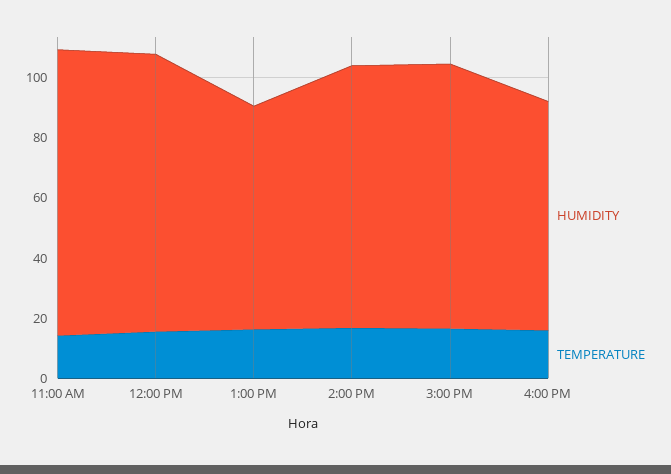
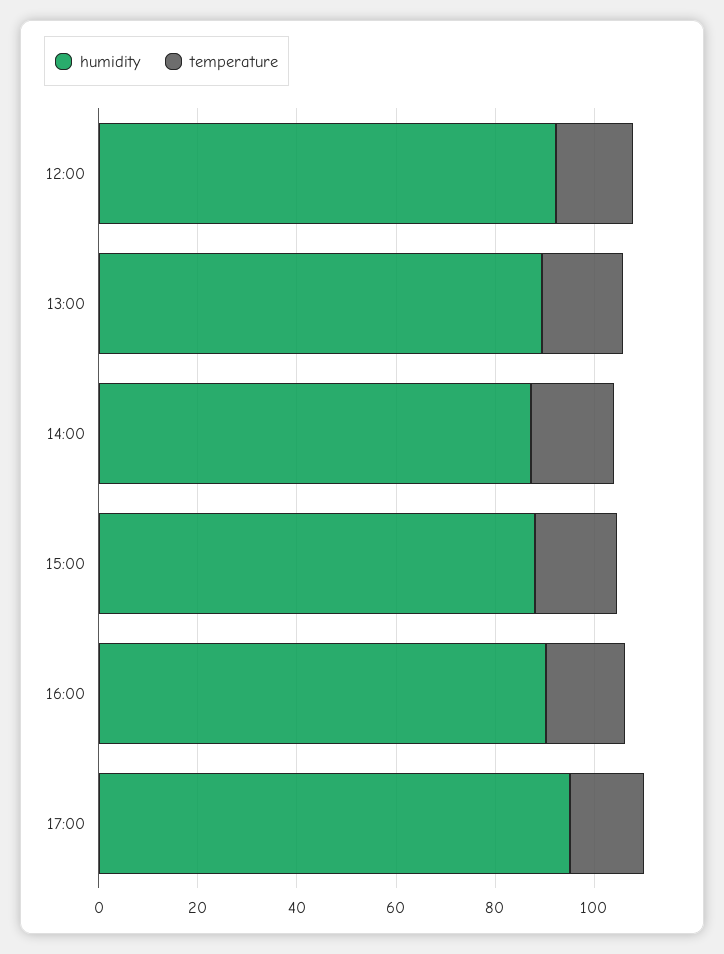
HUMIDITY, 11:00 AM: 95 -> none
TEMPERATURE, 11:00 AM: 15 -> none
HUMIDITY, 1:00 PM: 75 -> 90
HUMIDITY, 4:00 PM: 75 -> 90
HUMIDITY, 17:00: none -> 95
TEMPERATURE, 17:00: none -> 15

